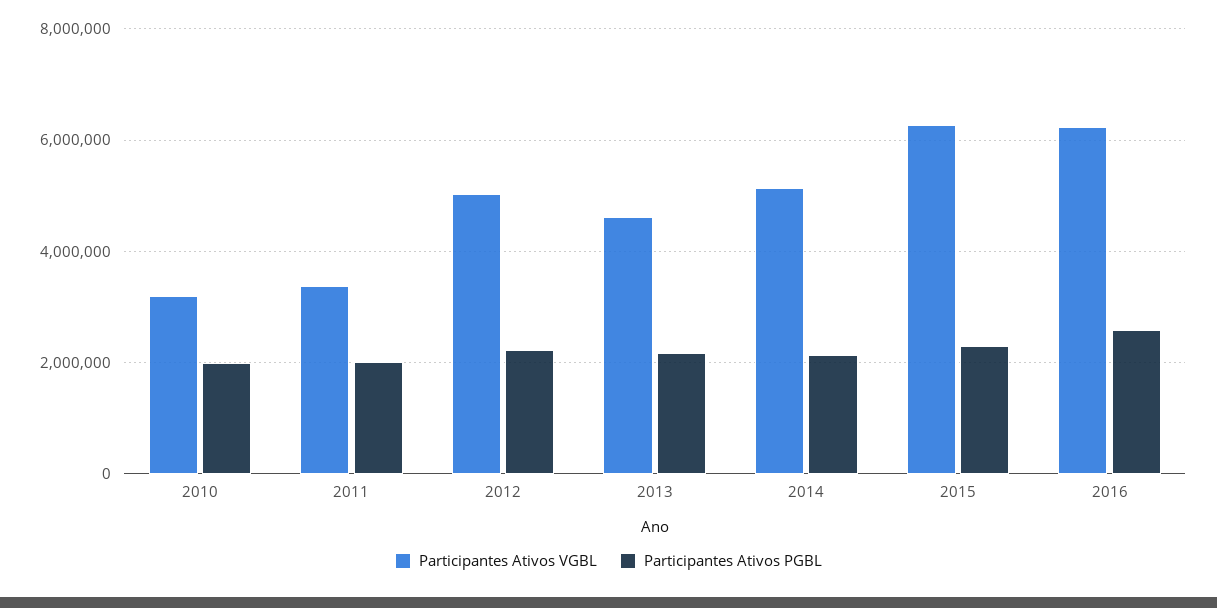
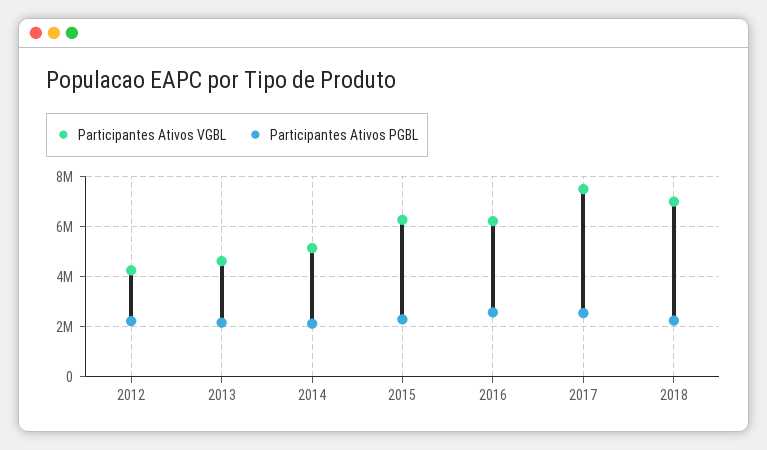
Participantes Ativos VGBL, 2010: 3200000 -> none
Participantes Ativos PGBL, 2010: 2000000 -> none
Participantes Ativos VGBL, 2011: 3400000 -> none
Participantes Ativos PGBL, 2011: 2000000 -> none
Participantes Ativos VGBL, 2012: 5000000 -> 4250000
Participantes Ativos VGBL, 2017: none -> 7500000
Participantes Ativos PGBL, 2017: none -> 2500000
Participantes Ativos VGBL, 2018: none -> 7000000
Participantes Ativos PGBL, 2018: none -> 2250000

